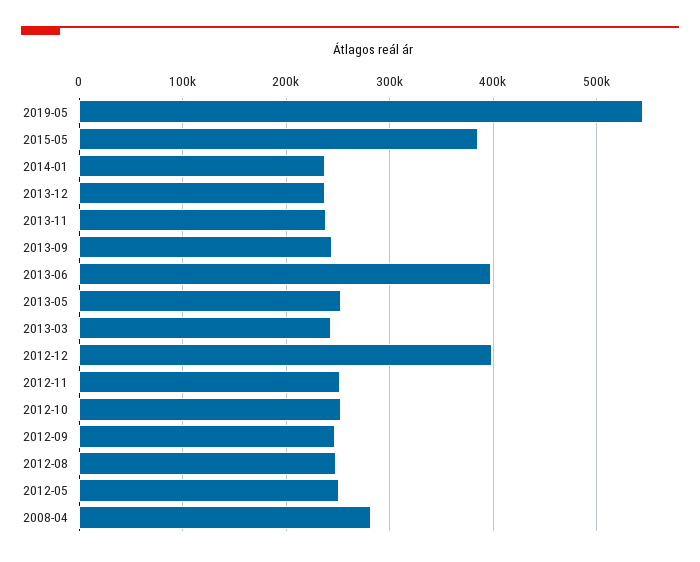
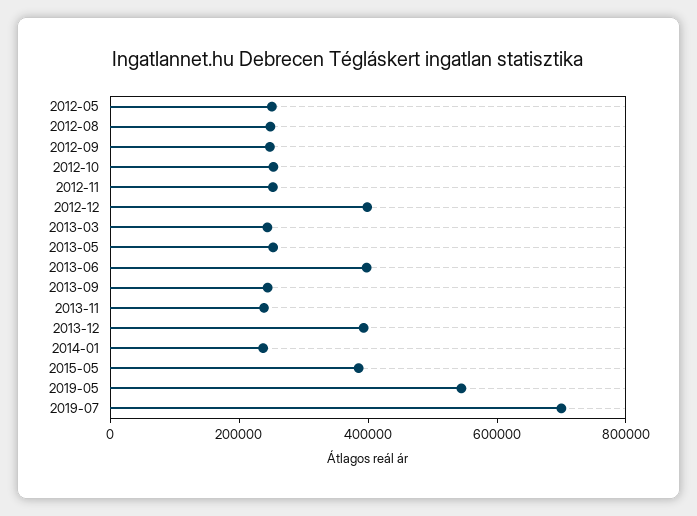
2013-12: 240000 -> 400000
2008-04: 280000 -> none
2019-07: none -> 700000

